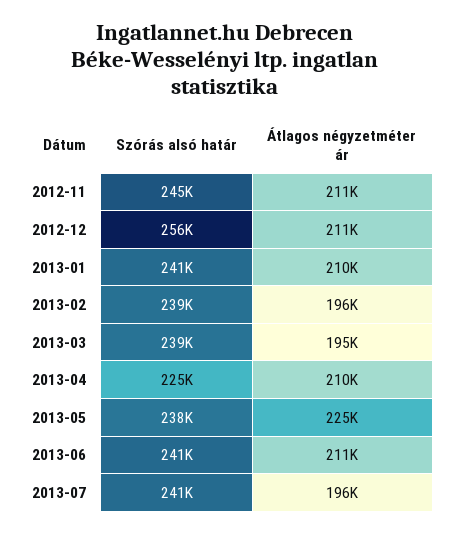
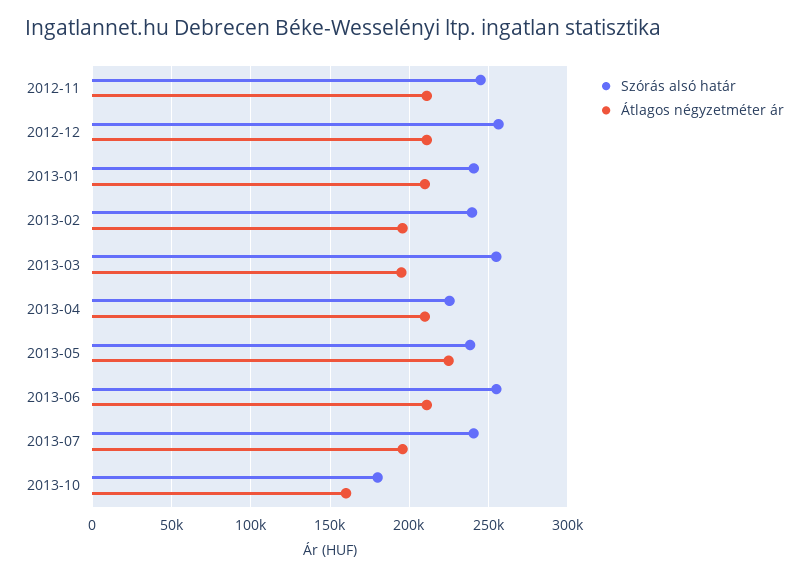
Szórás alsó határ, 2013-03: 239000 -> 255000
Szórás alsó határ, 2013-06: 241000 -> 255000
Szórás alsó határ, 2013-10: none -> 180000
Átlagos négyzetméter ár, 2013-10: none -> 160000

